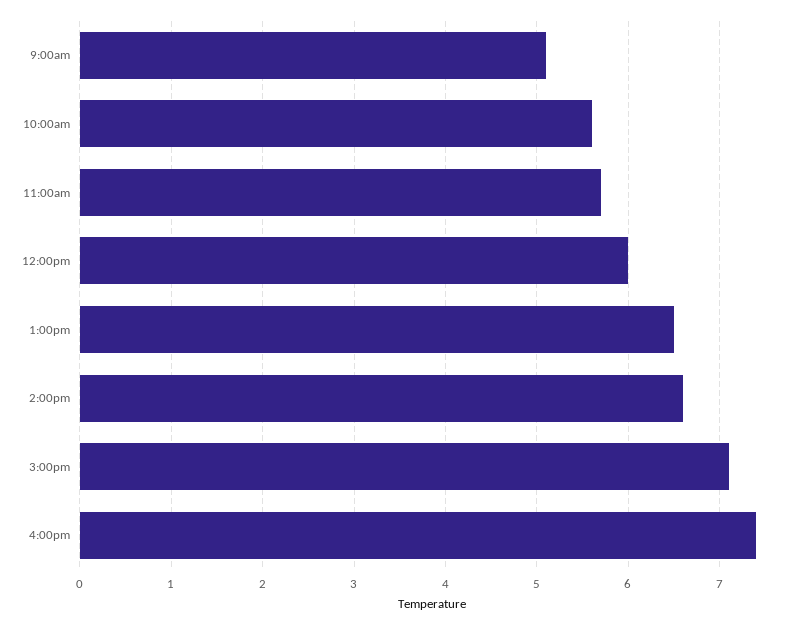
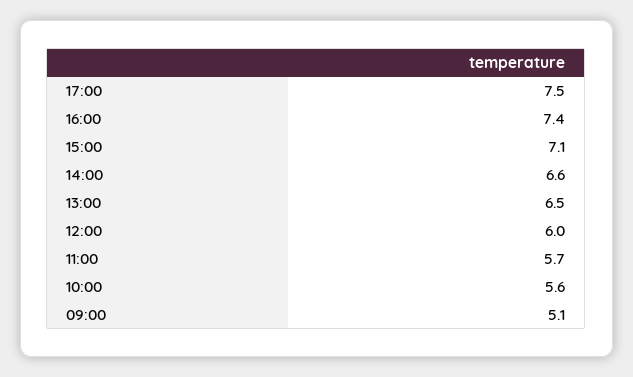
17:00: none -> 7.5

